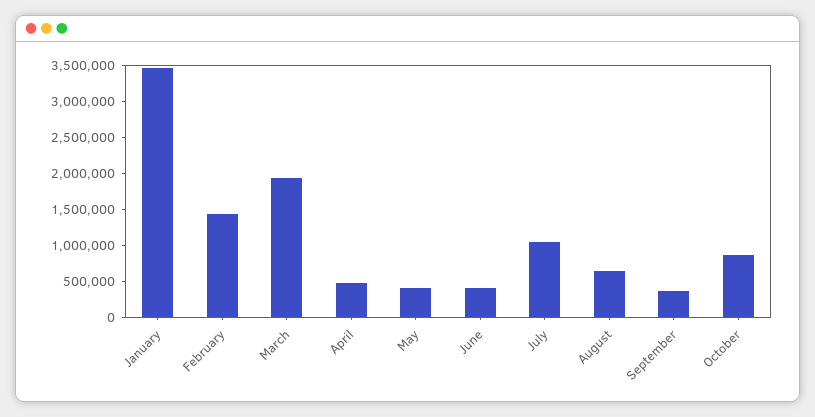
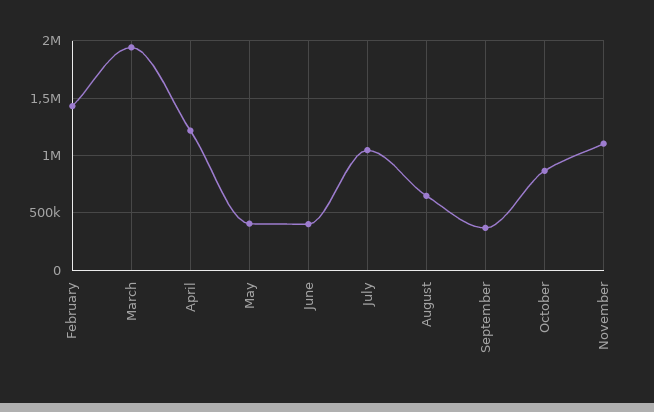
January: 3500000 -> none
April: 500000 -> 1200000
November: none -> 1100000

